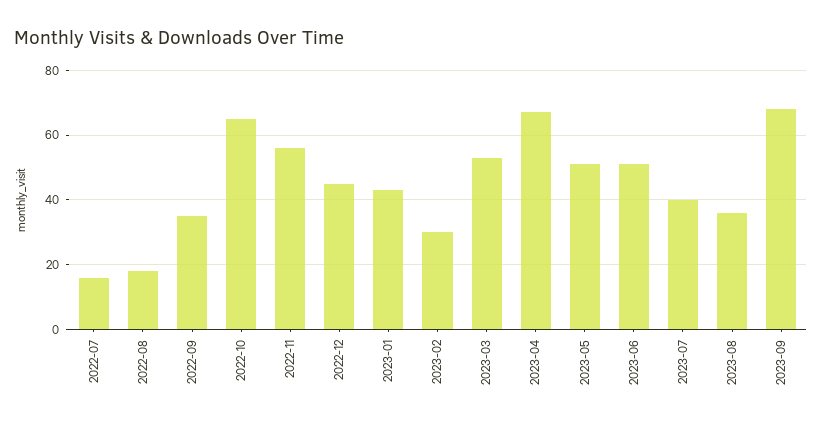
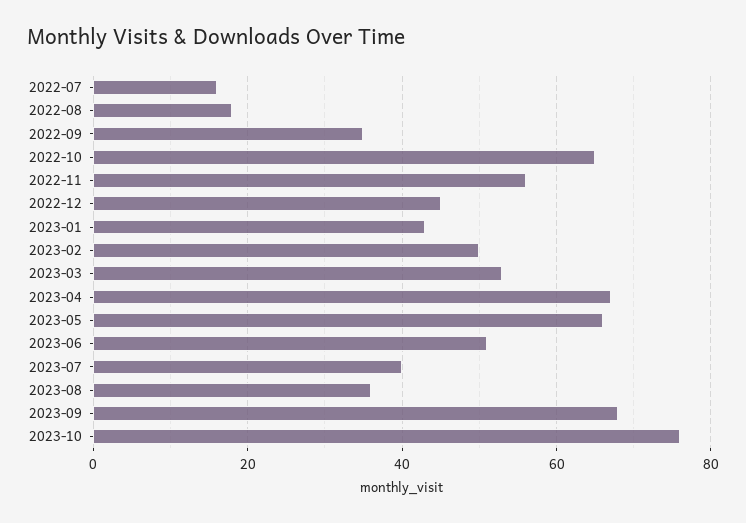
2023-02: 30 -> 50
2023-05: 50 -> 65
2023-10: none -> 75

